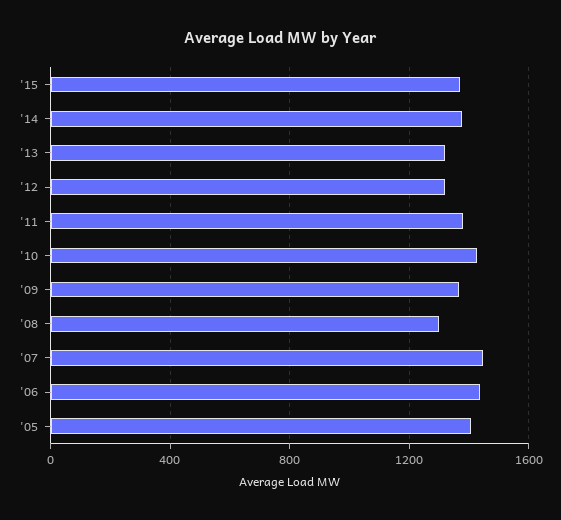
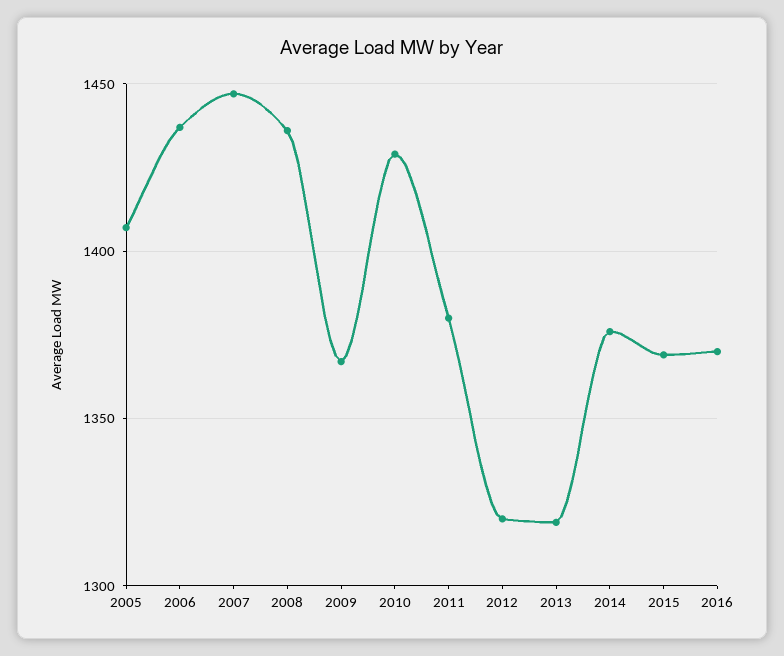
'08: 1300 -> 1435
2016: none -> 1370

